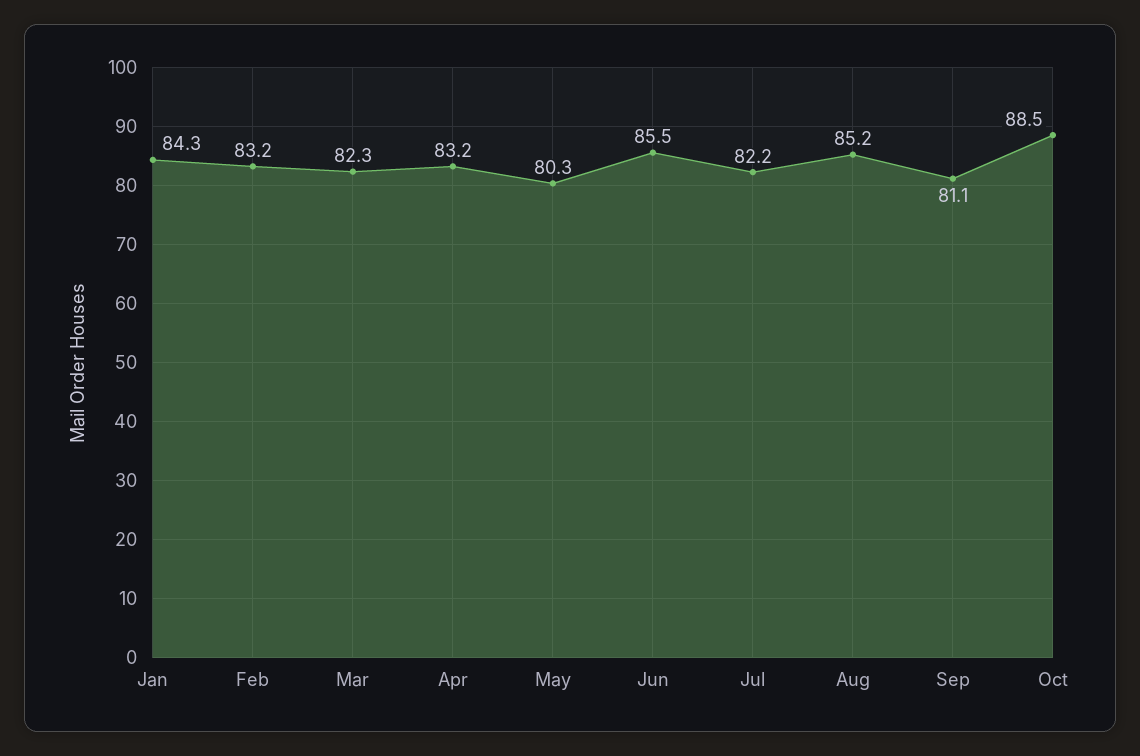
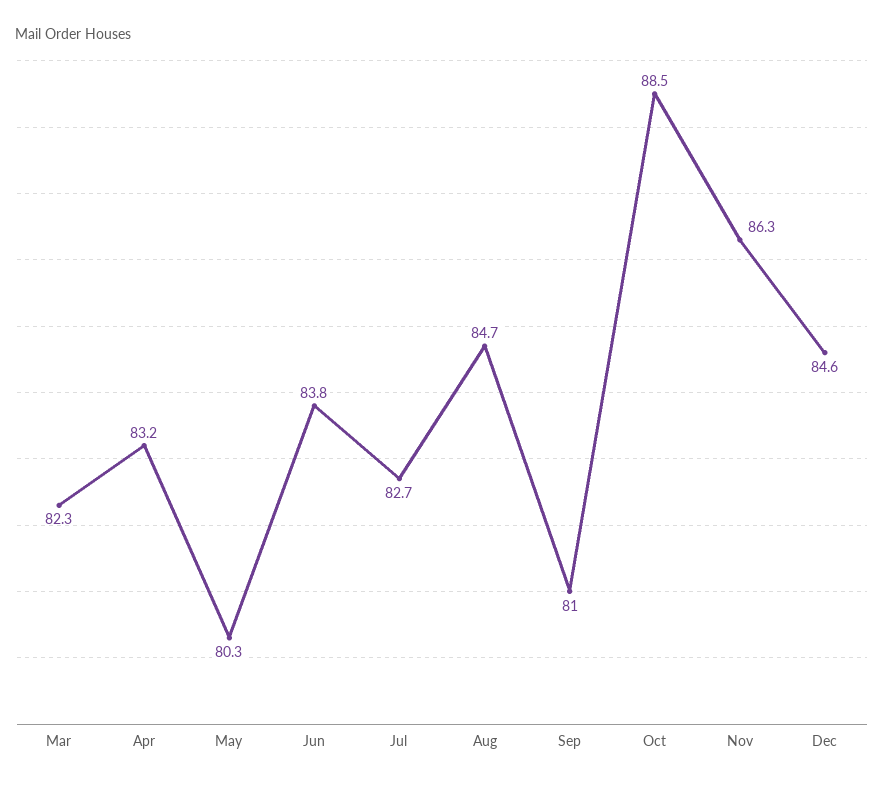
Jan: 84.3 -> none
Feb: 83.2 -> none
Jun: 85.5 -> 83.8
Jul: 82.2 -> 82.7
Aug: 85.2 -> 84.7
Sep: 81.1 -> 81
Nov: none -> 86.3
Dec: none -> 84.6

